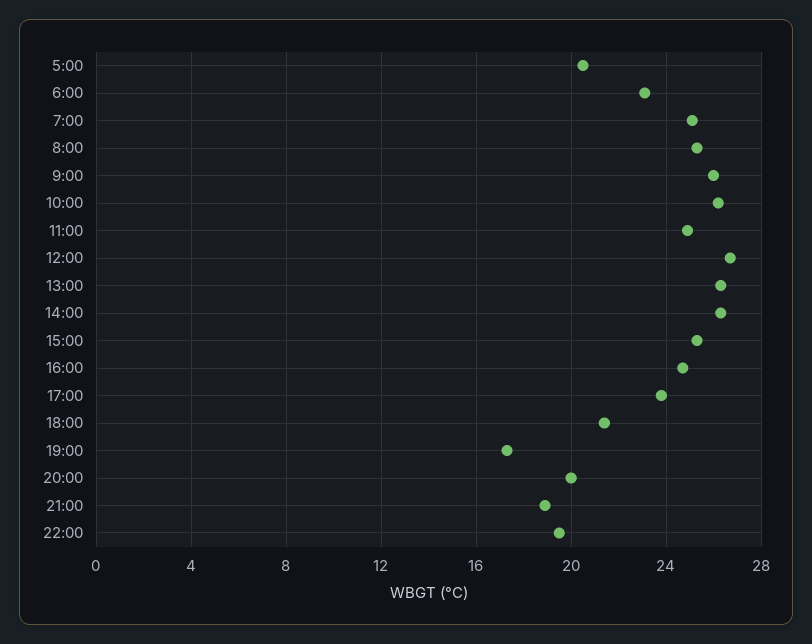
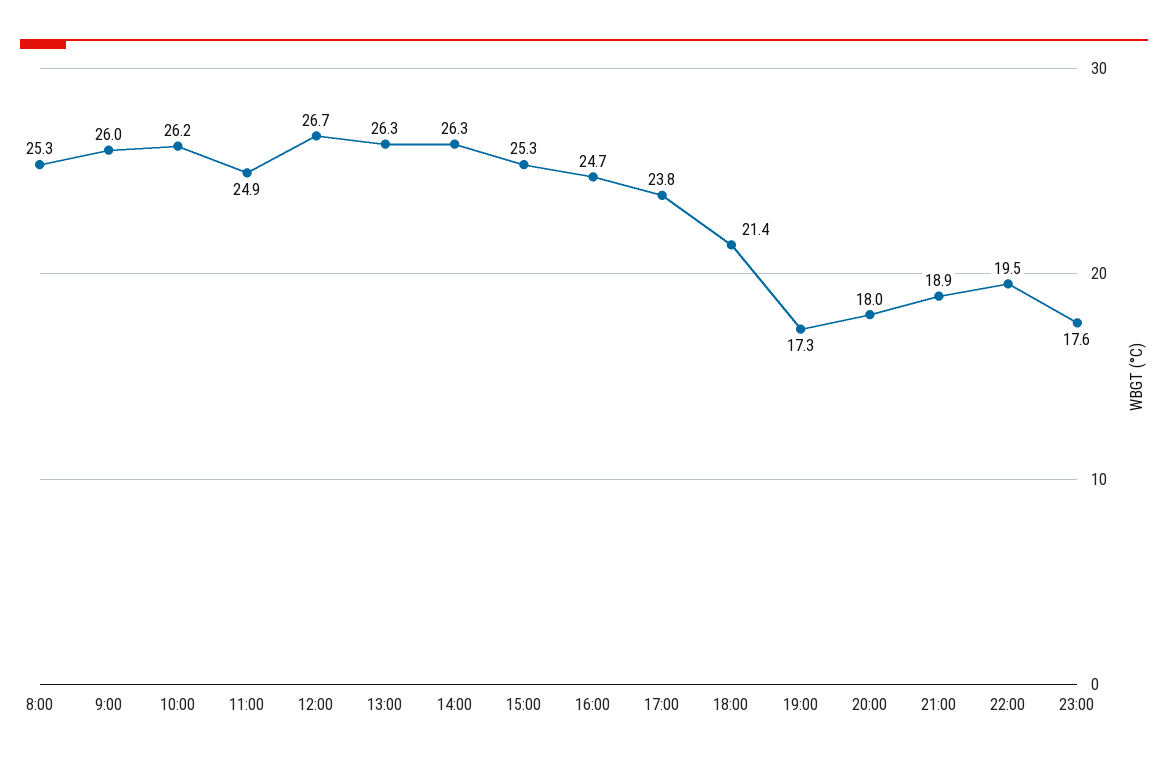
5:00: 20.5 -> none
6:00: 23 -> none
7:00: 25 -> none
20:00: 20 -> 18
23:00: none -> 17.6

